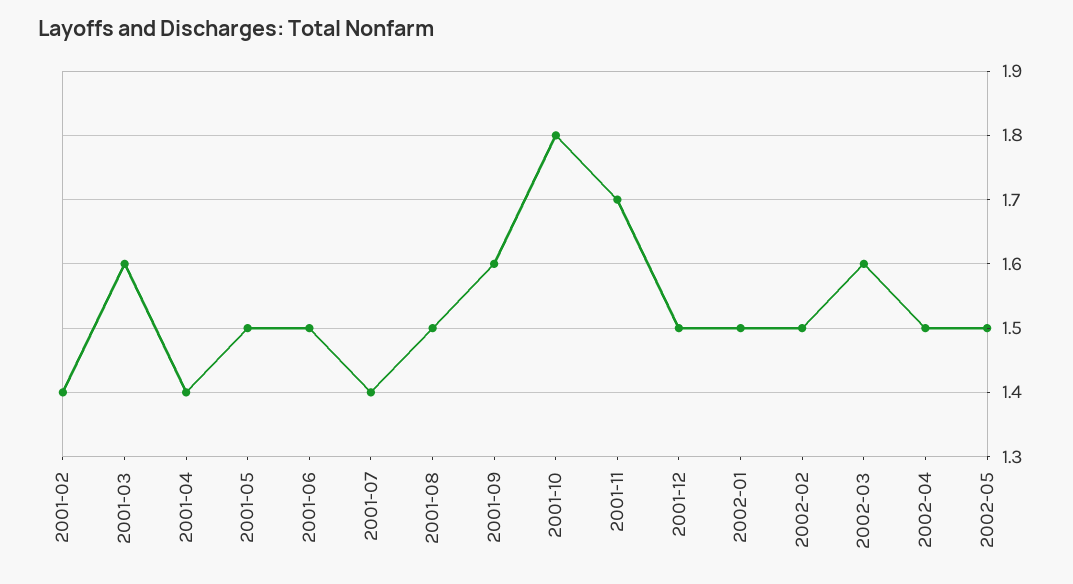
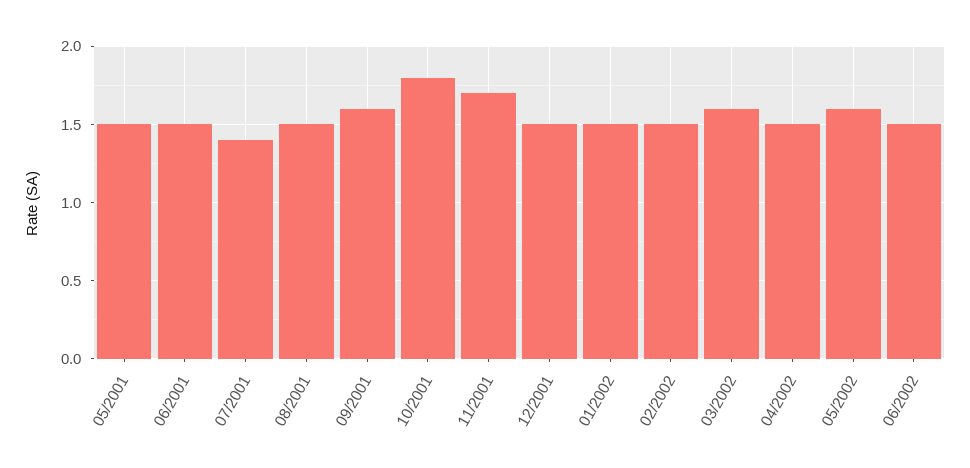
2001-02: 1.4 -> none
2001-03: 1.6 -> none
2001-04: 1.4 -> none
2002-05: 1.5 -> 1.6
06/2002: none -> 1.5

